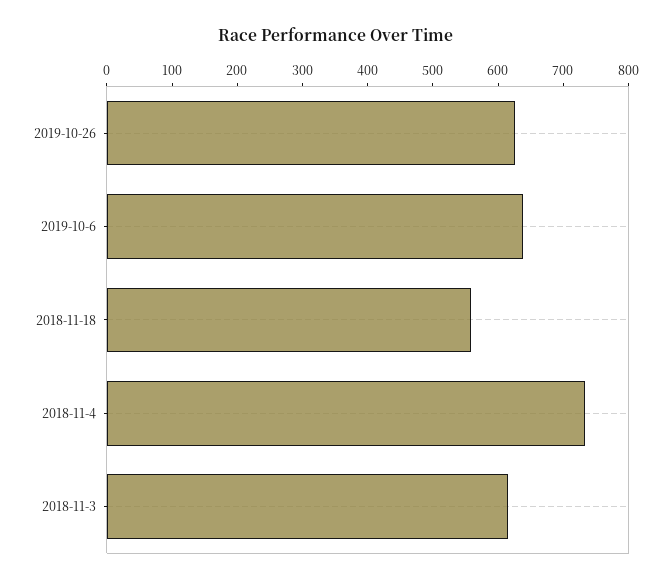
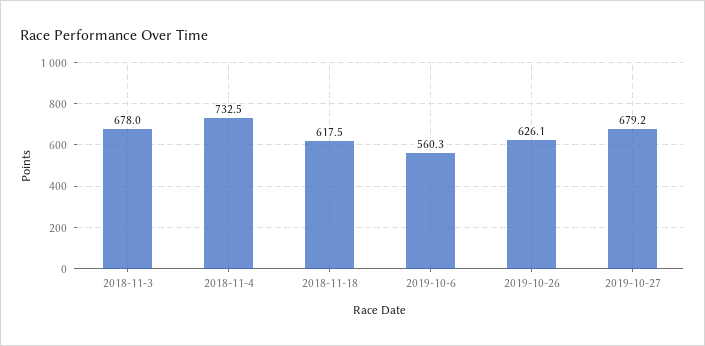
2019-10-6: 640 -> 560.3
2018-11-18: 560 -> 617.5
2018-11-3: 620 -> 678
2019-10-27: none -> 679.2

